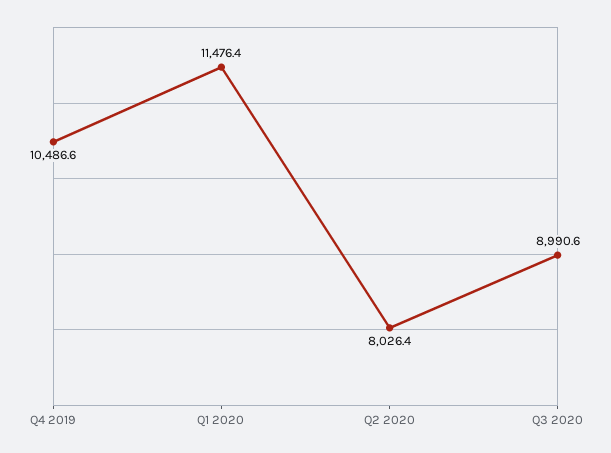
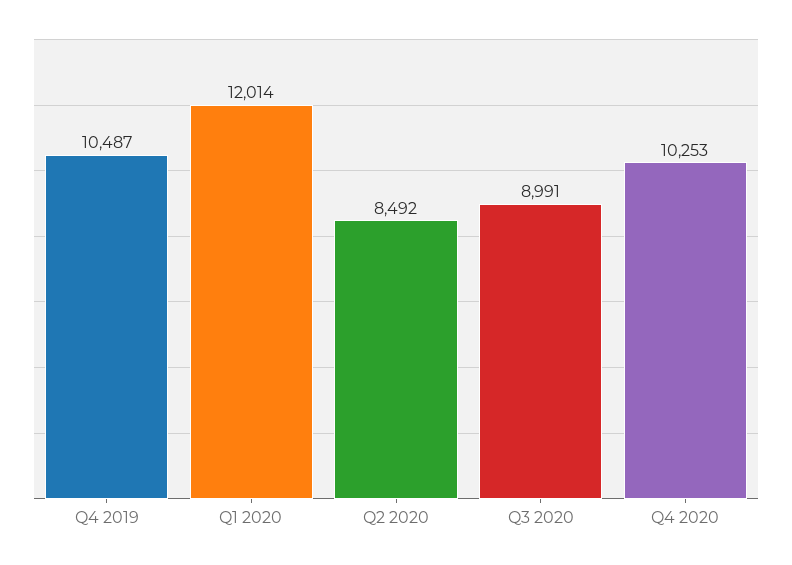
Q1 2020: 11476.4 -> 12014
Q2 2020: 8026.4 -> 8492
Q4 2020: none -> 10253

